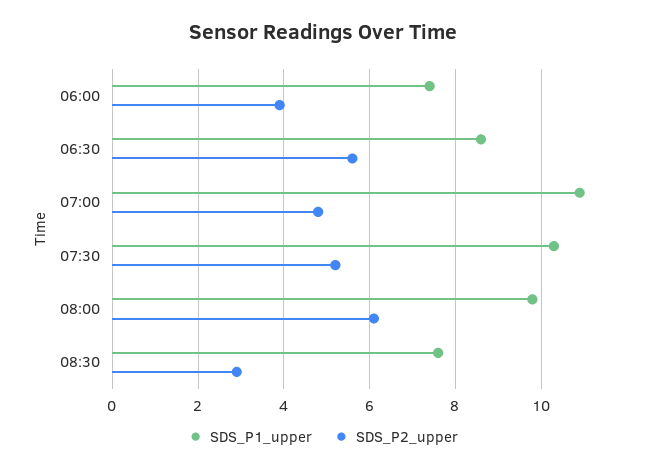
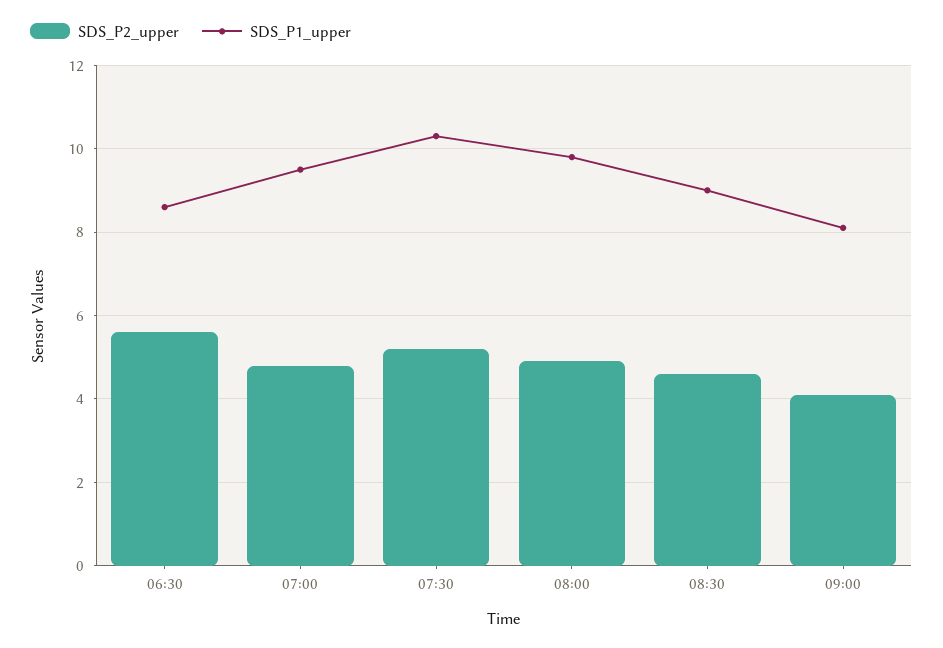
SDS_P1_upper, 06:00: 7.5 -> none
SDS_P2_upper, 06:00: 4 -> none
SDS_P1_upper, 07:00: 11 -> 9.5
SDS_P2_upper, 08:00: 6 -> 5
SDS_P1_upper, 08:30: 7.5 -> 9
SDS_P2_upper, 08:30: 3 -> 4.5
SDS_P2_upper, 09:00: none -> 4
SDS_P1_upper, 09:00: none -> 8

